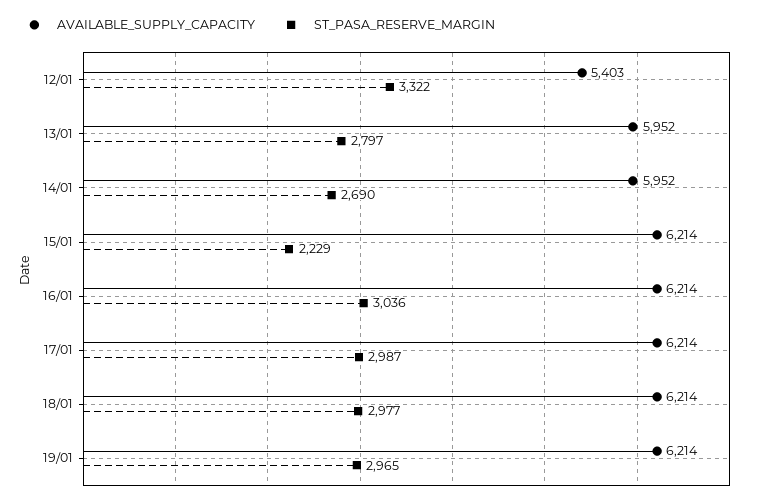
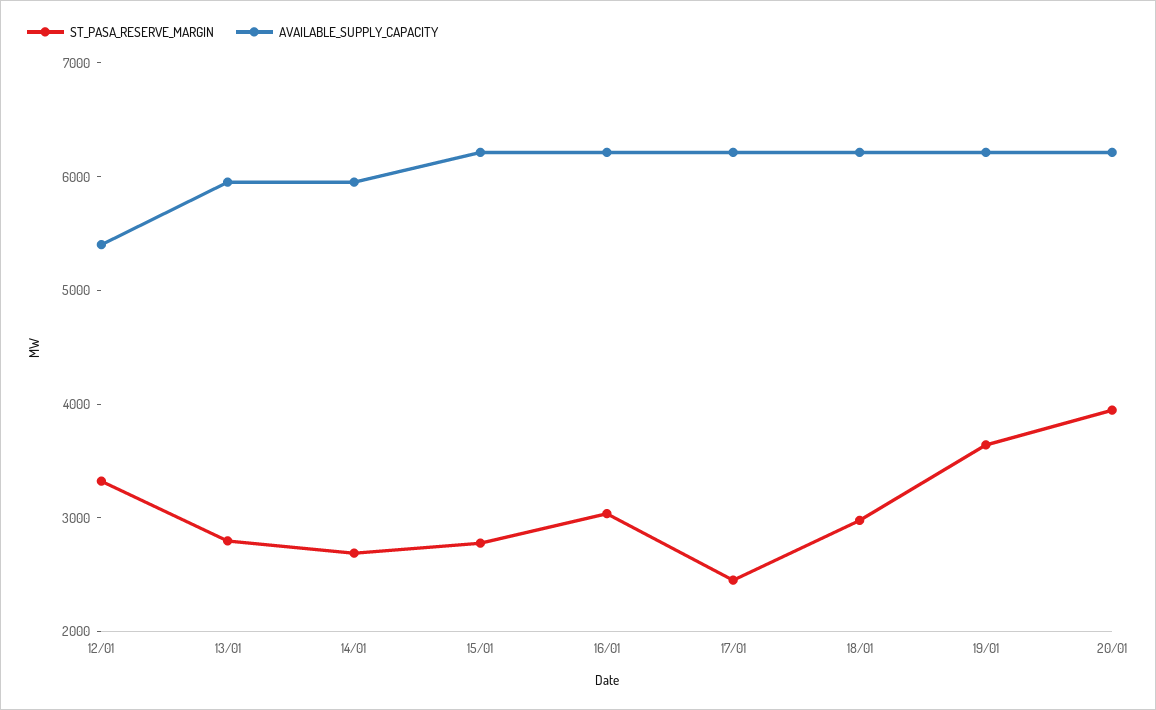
ST_PASA_RESERVE_MARGIN, 15/01: 2229 -> 2800
ST_PASA_RESERVE_MARGIN, 17/01: 2987 -> 2400
ST_PASA_RESERVE_MARGIN, 19/01: 2965 -> 3600
ST_PASA_RESERVE_MARGIN, 20/01: none -> 4000
AVAILABLE_SUPPLY_CAPACITY, 20/01: none -> 6200

